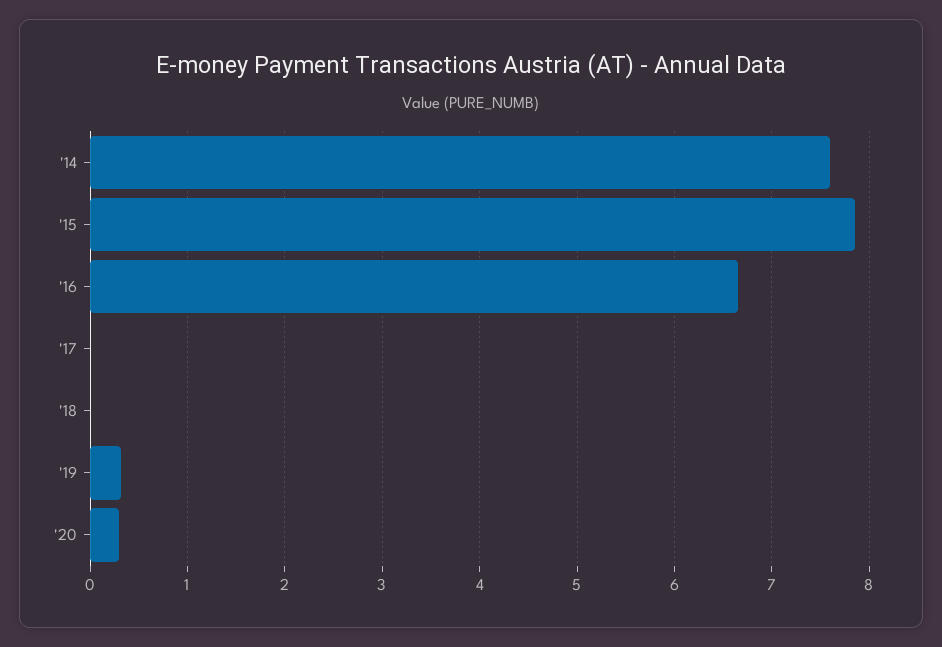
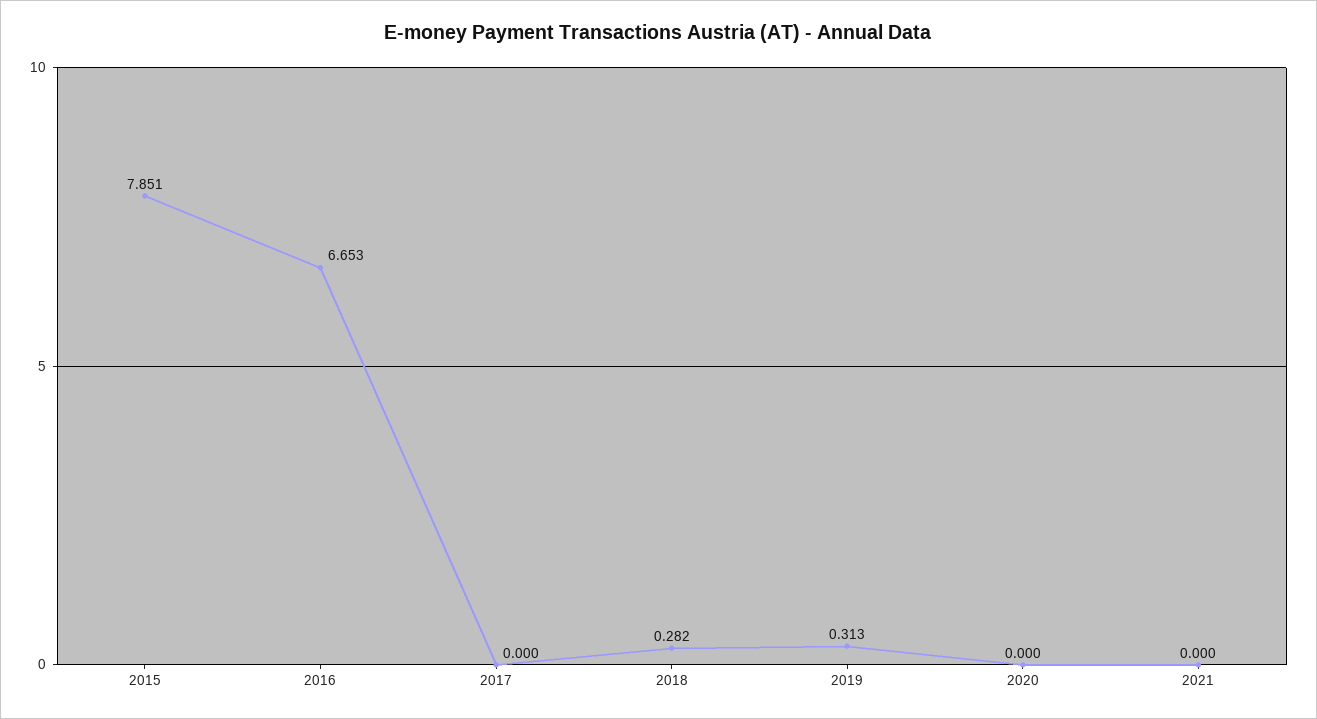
'14: 7.6 -> none
'18: 0 -> 0.282
'20: 0.3 -> 0
2021: none -> 0

